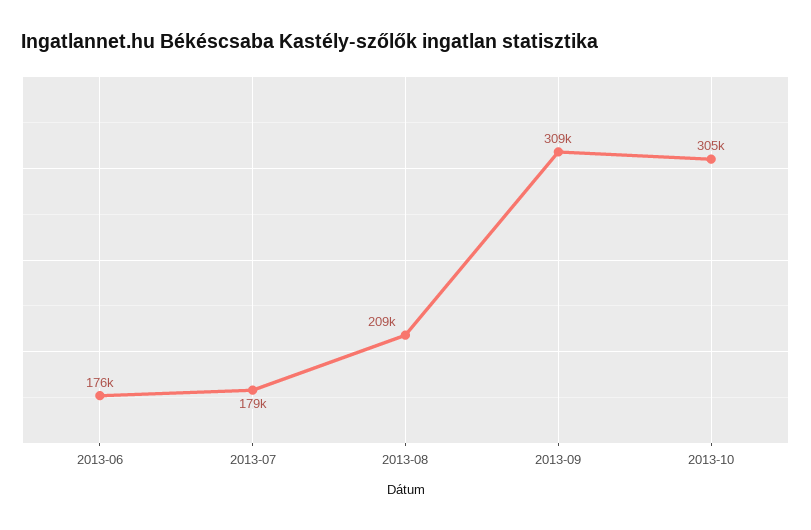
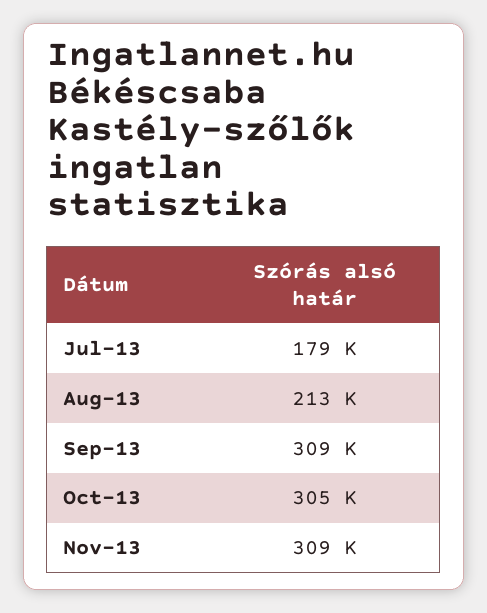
2013-06: 176000 -> none
2013-08: 209000 -> 213000
Nov-13: none -> 309000

